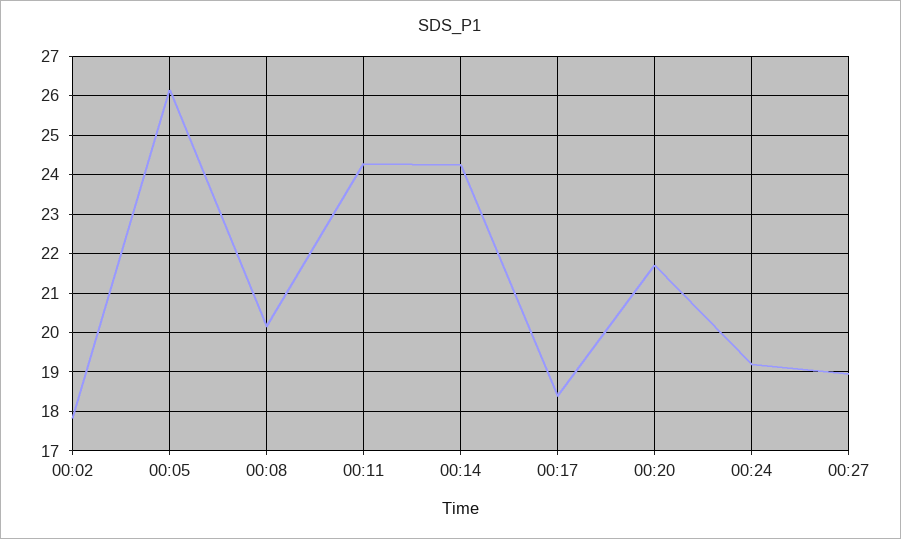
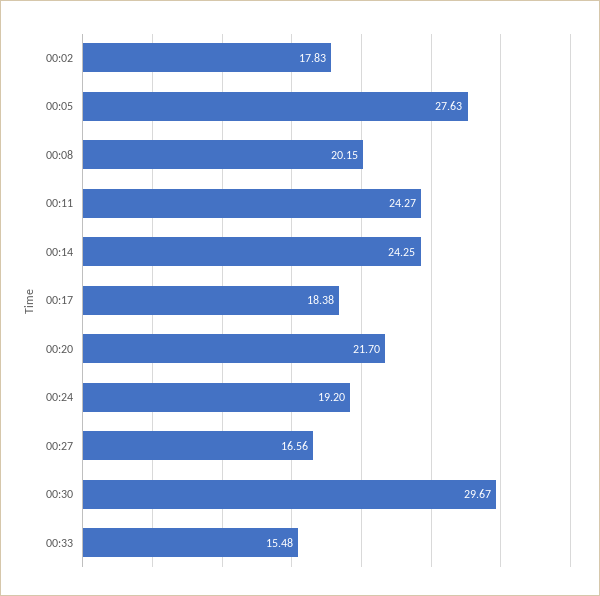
00:05: 26.2 -> 27.63
00:27: 19 -> 16.56
00:30: none -> 29.67
00:33: none -> 15.48

